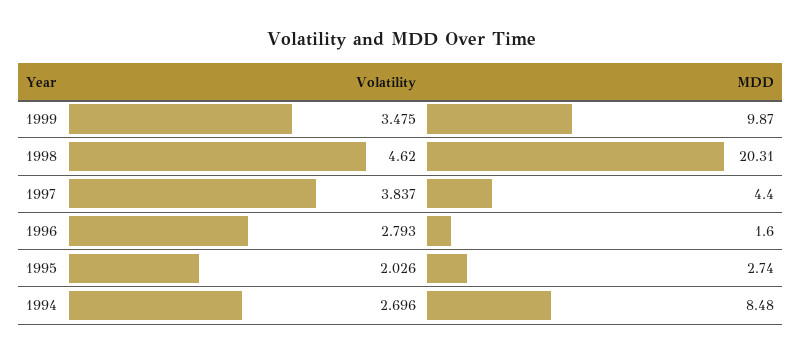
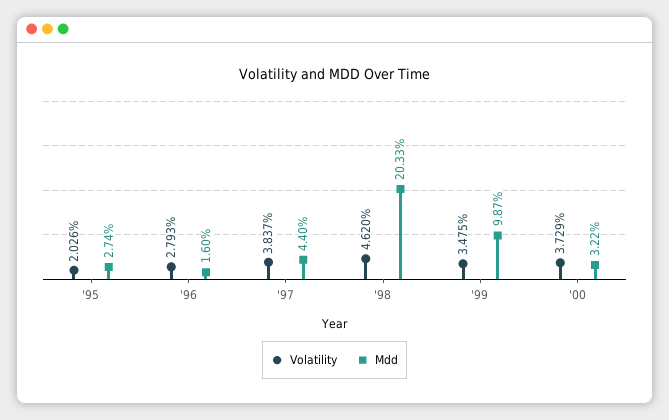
MDD, 1998: 20.31 -> 20.33
Volatility, 1994: 2.696 -> none
MDD, 1994: 8.48 -> none
Volatility, '00: none -> 3.729
MDD, '00: none -> 3.22

